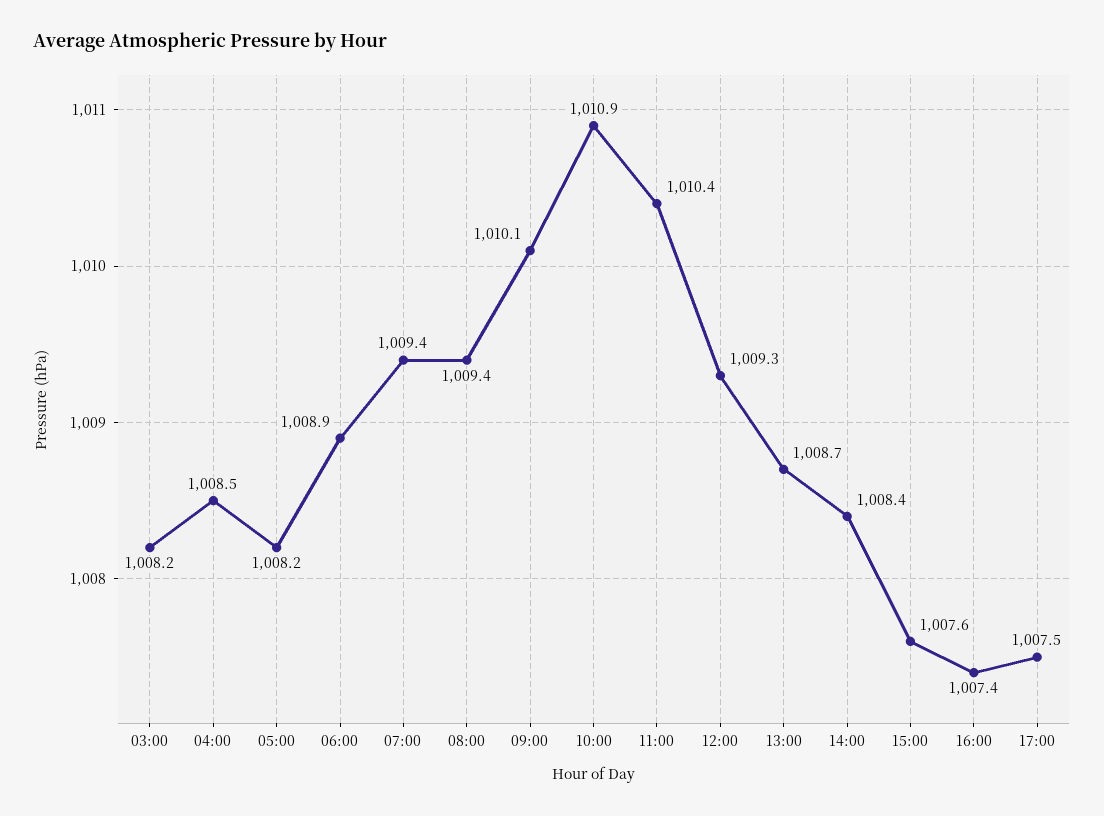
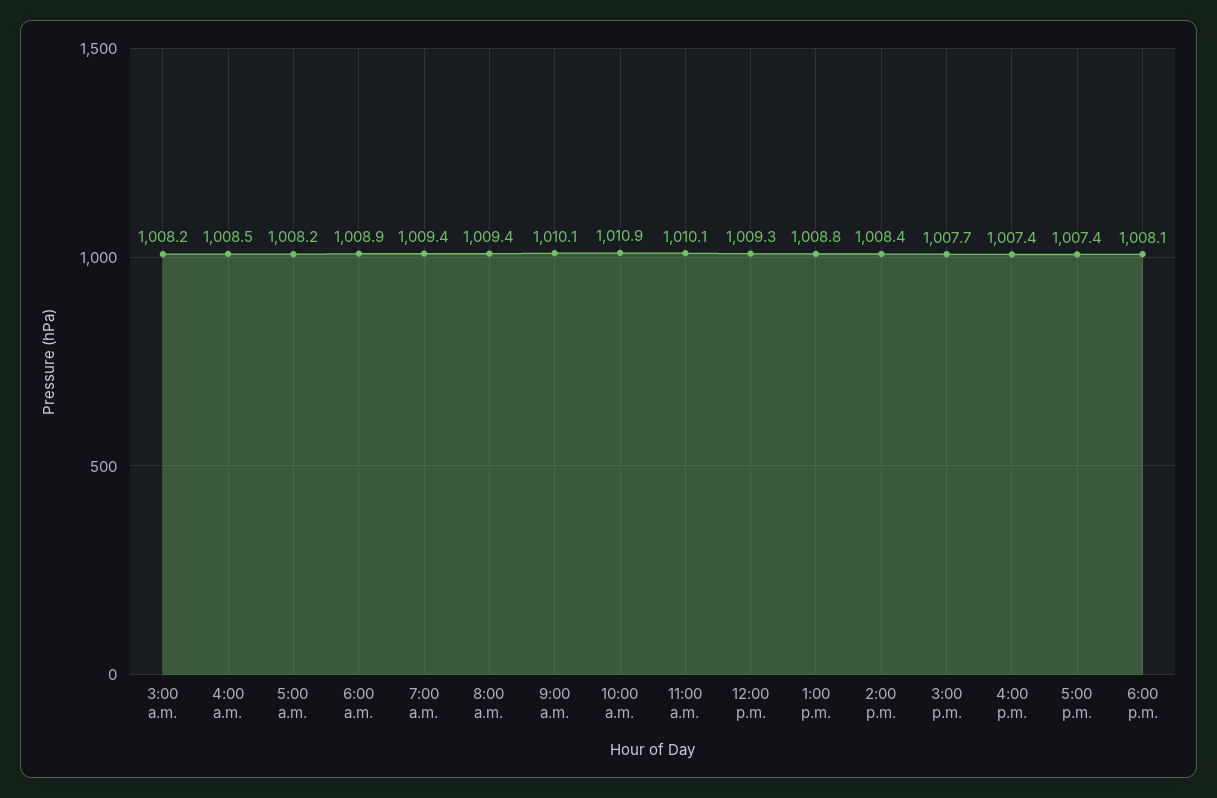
11:00: 1010.4 -> 1010.1
13:00: 1008.7 -> 1008.8
15:00: 1007.6 -> 1007.7
17:00: 1007.5 -> 1007.4
6:00 p.m.: none -> 1008.1

